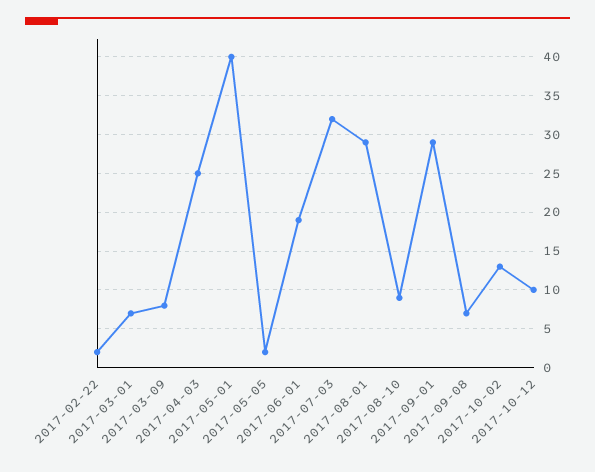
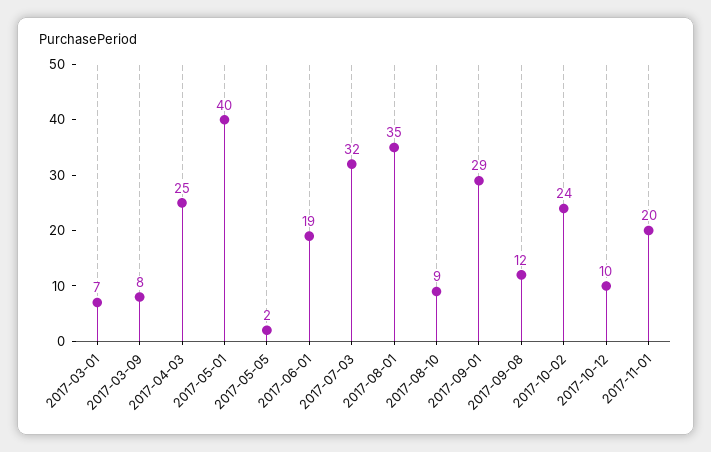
2017-02-22: 2 -> none
2017-08-01: 29 -> 35
2017-09-08: 7 -> 12
2017-10-02: 13 -> 24
2017-11-01: none -> 20

